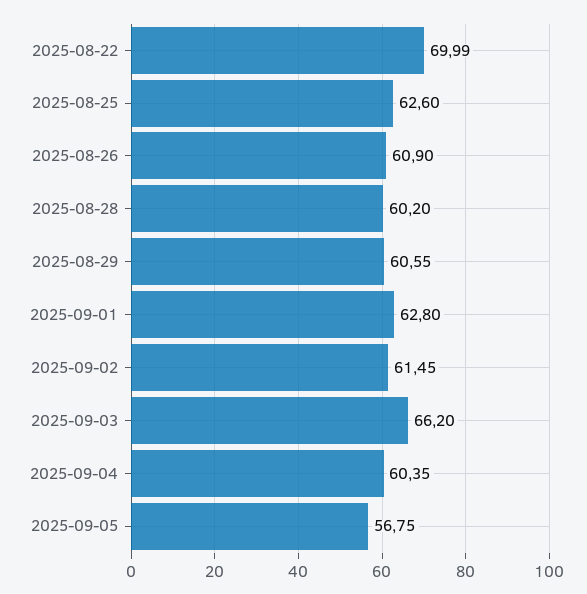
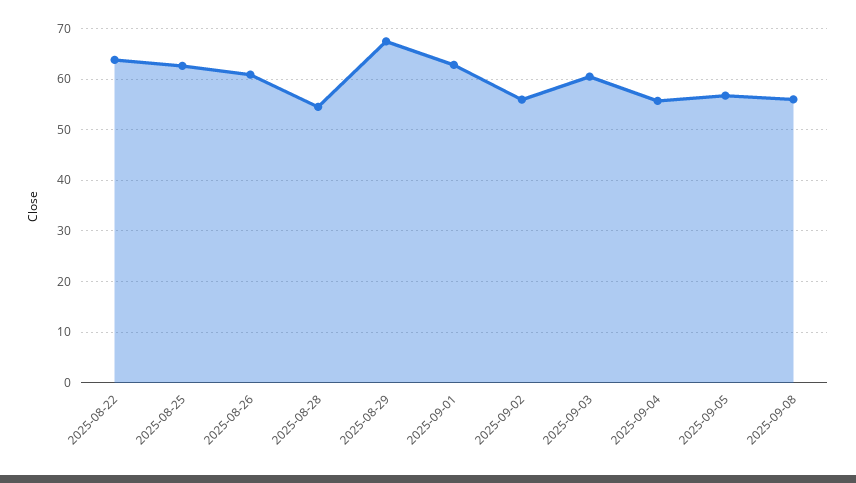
2025-08-22: 69.99 -> 64
2025-08-28: 60.2 -> 54
2025-08-29: 60.55 -> 68
2025-09-02: 61.45 -> 56
2025-09-03: 66.2 -> 60
2025-09-04: 60.35 -> 56
2025-09-08: none -> 56

